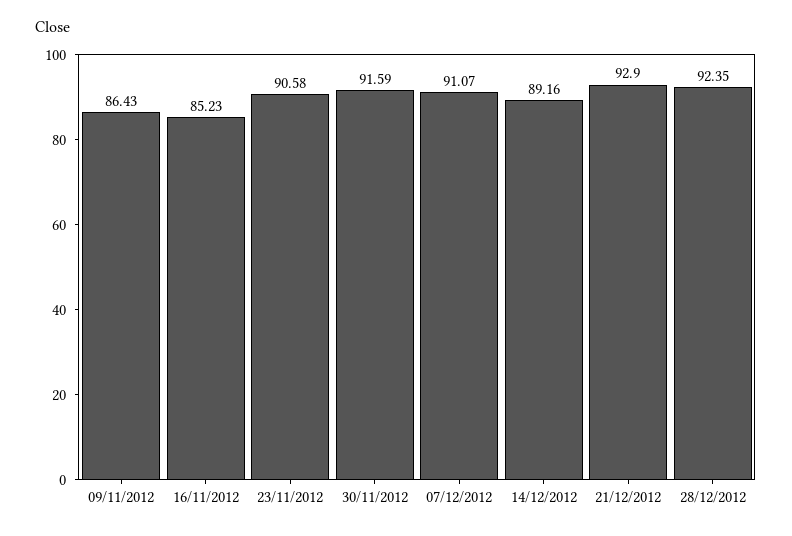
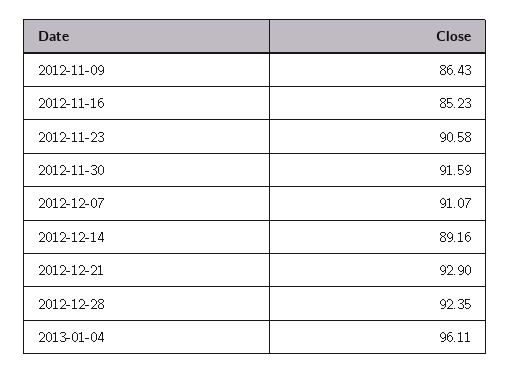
2013-01-04: none -> 96.11

